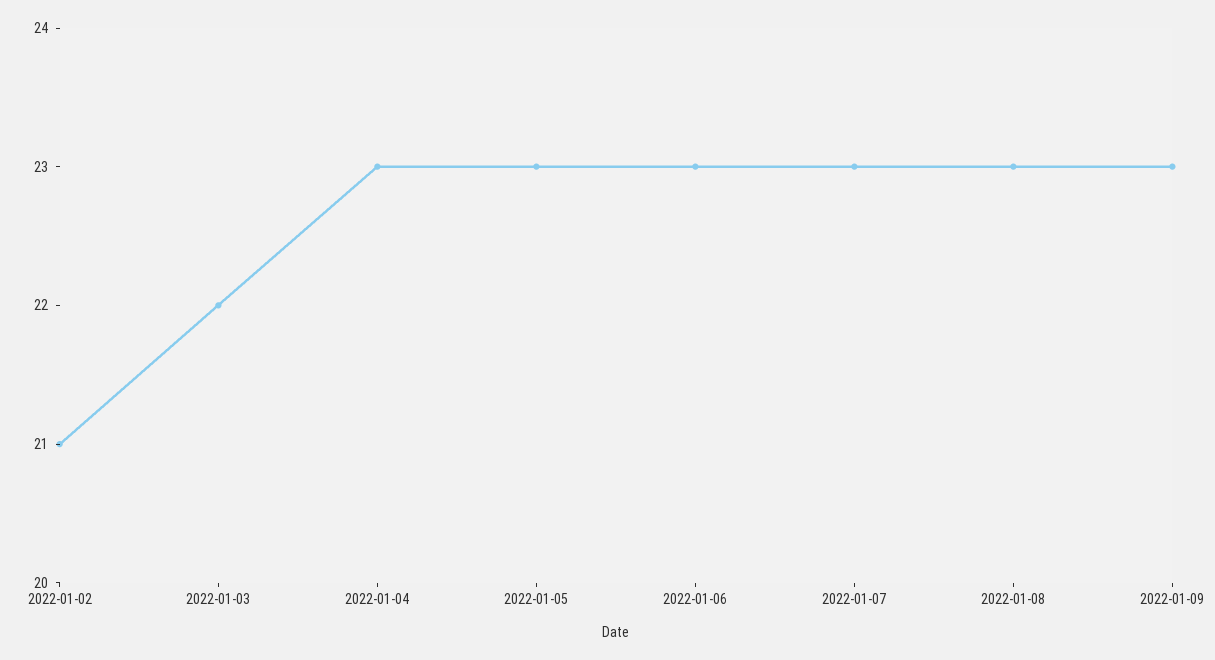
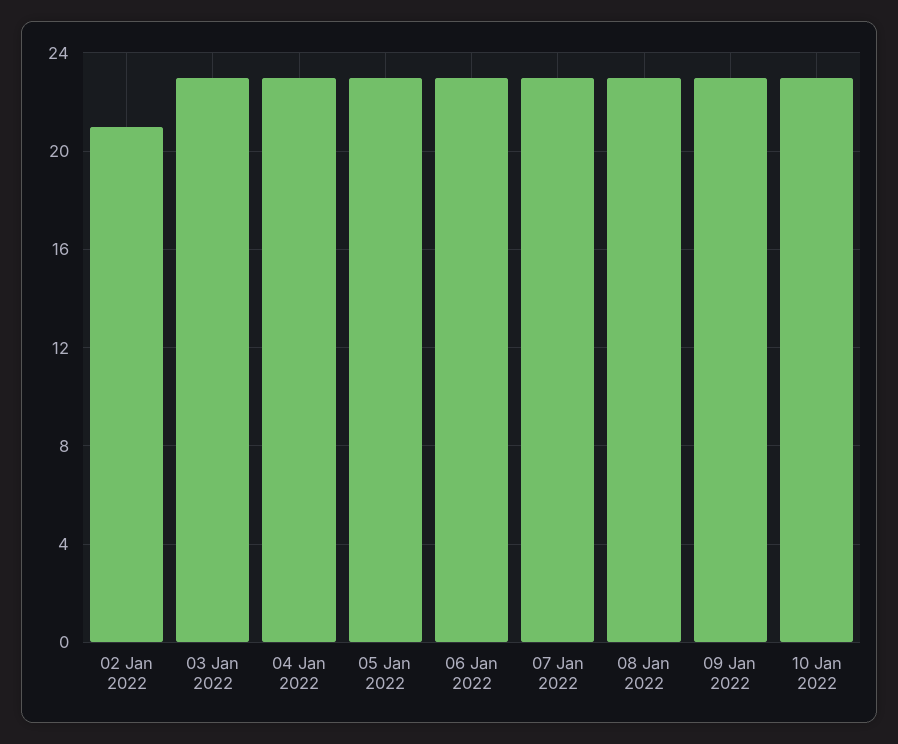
2022-01-03: 22 -> 23
10 Jan 2022: none -> 23

